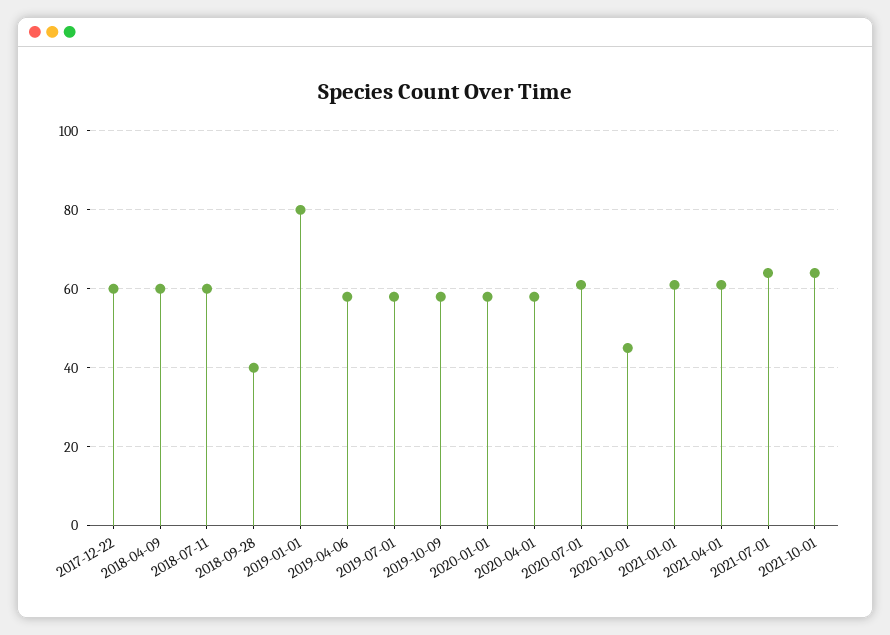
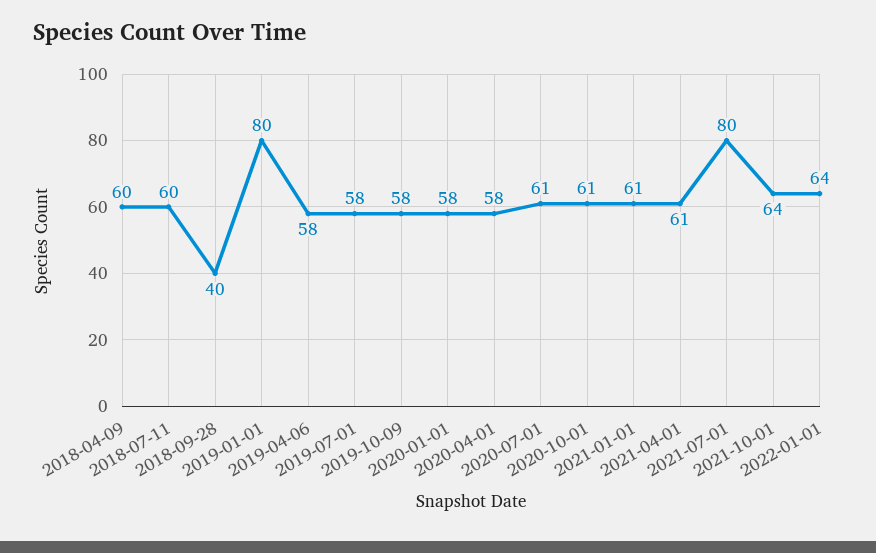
2017-12-22: 60 -> none
2020-10-01: 45 -> 61
2021-07-01: 65 -> 80
2022-01-01: none -> 64

